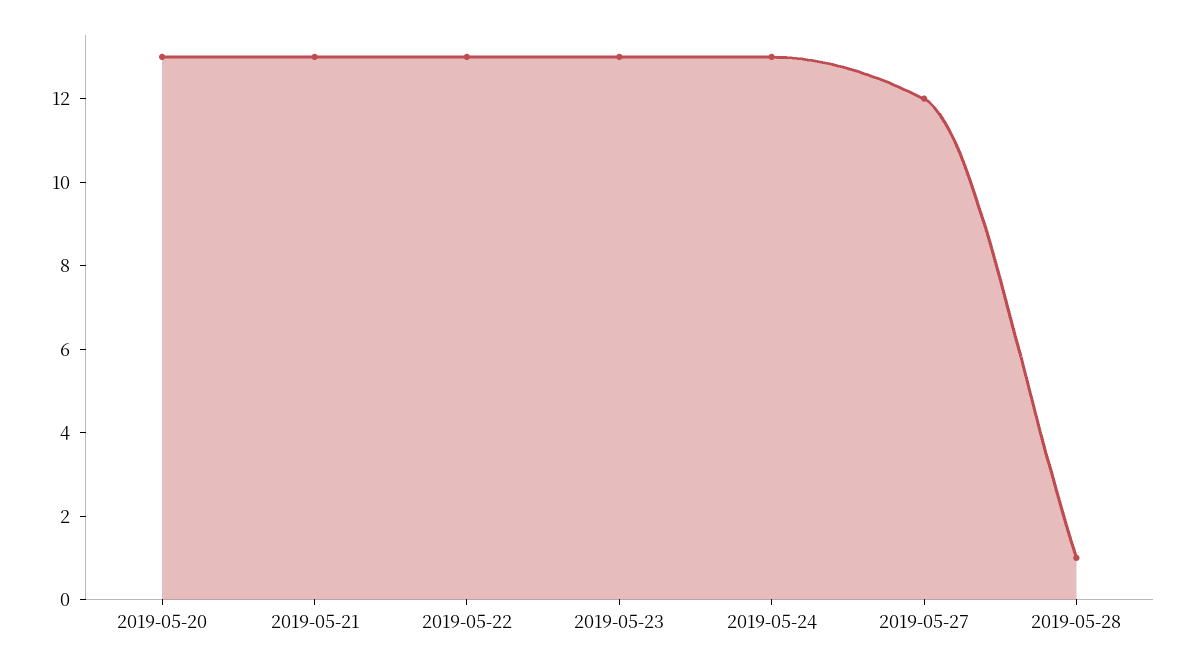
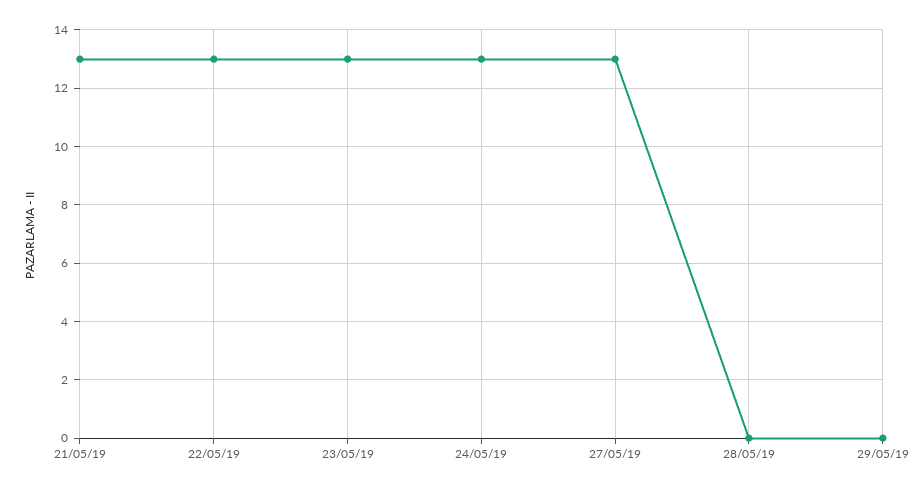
2019-05-20: 13 -> none
2019-05-27: 12 -> 13
2019-05-28: 1 -> 0
29/05/19: none -> 0

